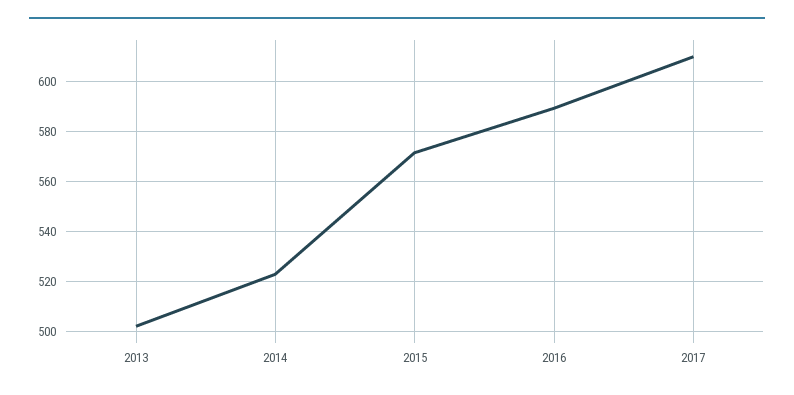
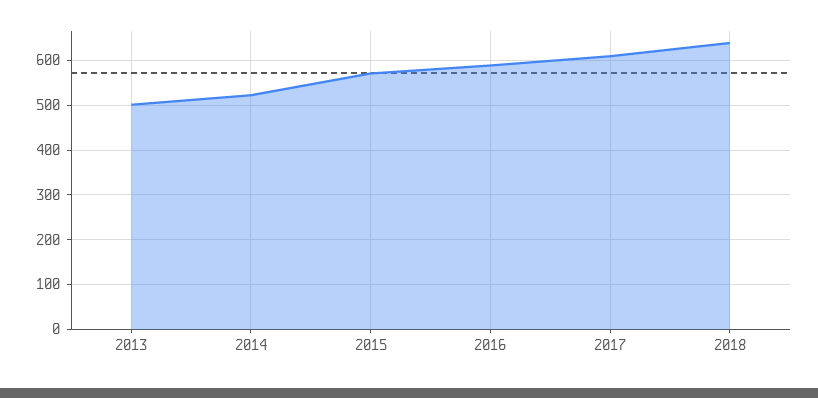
2018: none -> 640

